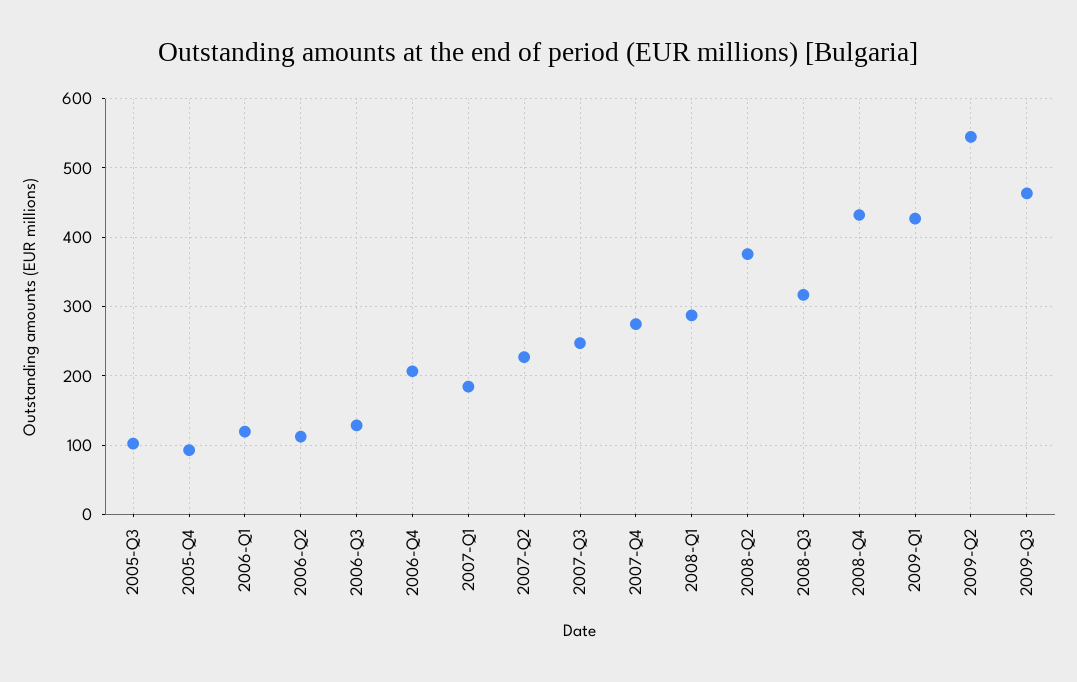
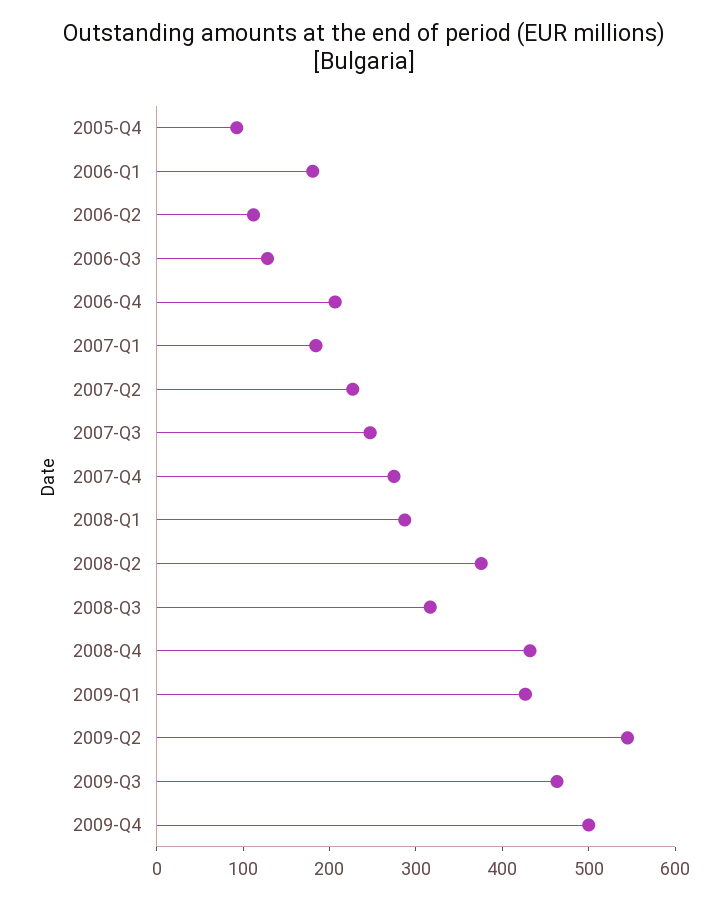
2005-Q3: 100 -> none
2006-Q1: 120 -> 180
2009-Q4: none -> 500

